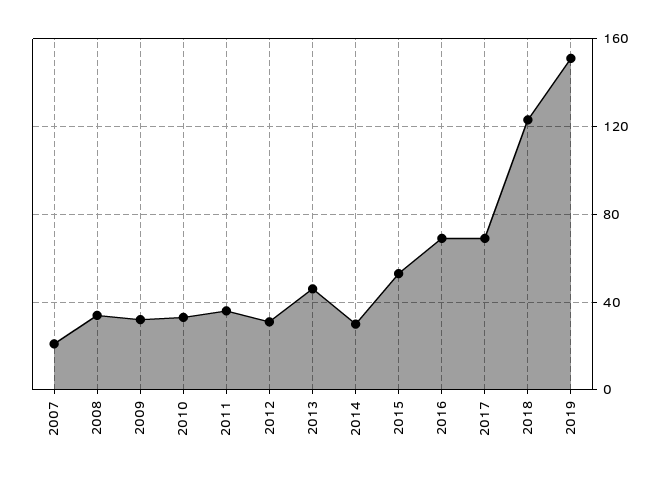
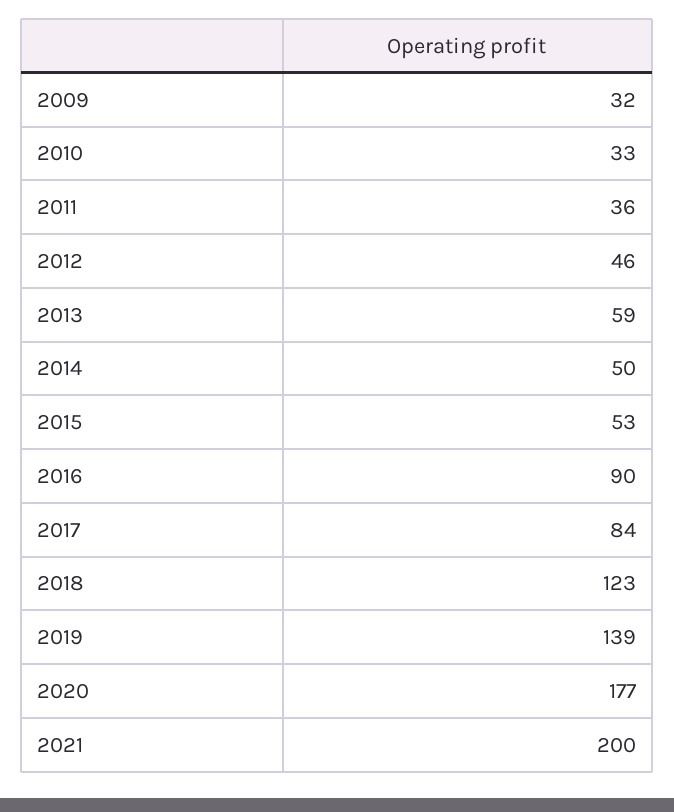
2007: 20 -> none
2008: 35 -> none
2012: 30 -> 46
2013: 45 -> 59
2014: 30 -> 50
2016: 70 -> 90
2017: 70 -> 84
2019: 150 -> 139
2020: none -> 177
2021: none -> 200

